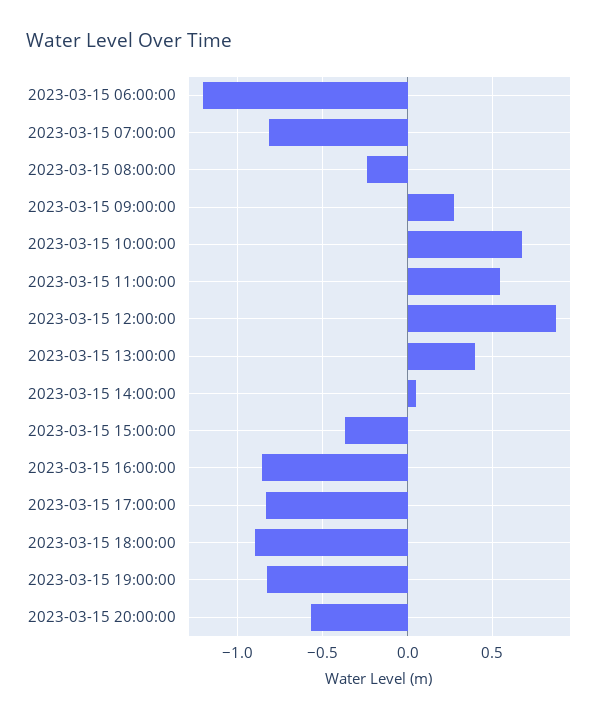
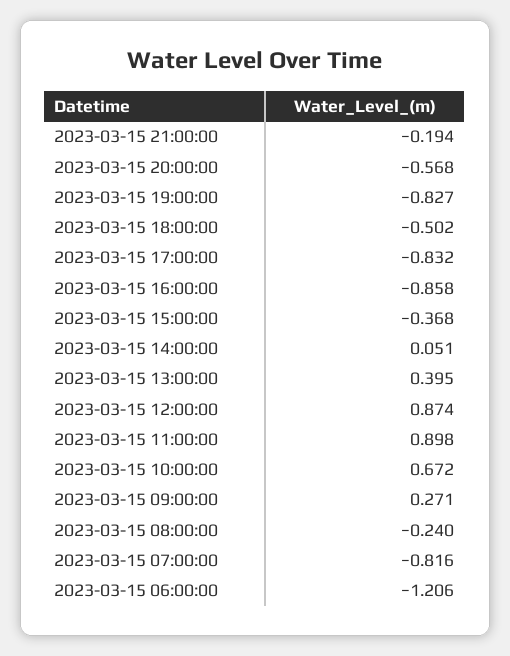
2023-03-15 11:00:00: 0.55 -> 0.898
2023-03-15 18:00:00: -0.9 -> -0.502
2023-03-15 21:00:00: none -> -0.194

